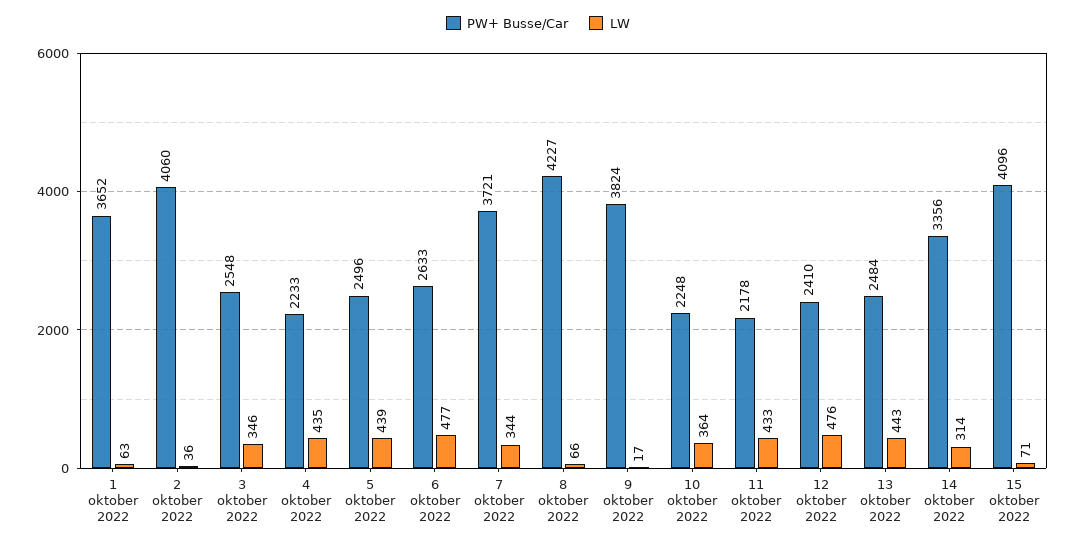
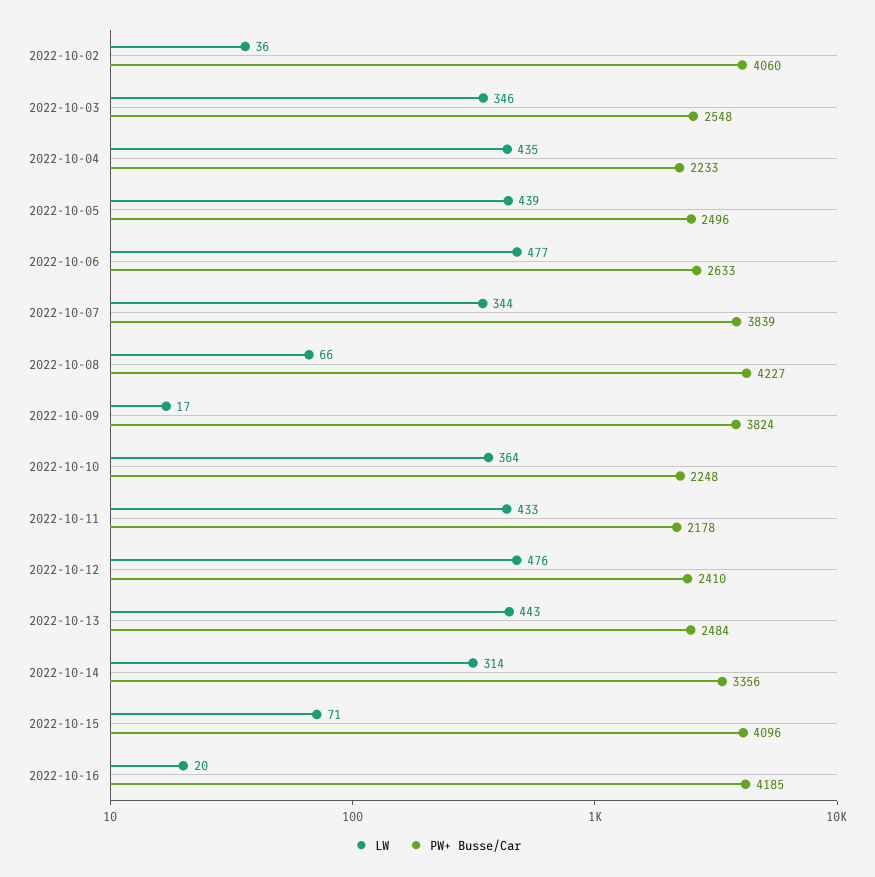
PW+ Busse/Car, 1 oktober 2022: 3652 -> none
LW, 1 oktober 2022: 63 -> none
PW+ Busse/Car, 7 oktober 2022: 3721 -> 3839
LW, 2022-10-16: none -> 20
PW+ Busse/Car, 2022-10-16: none -> 4185

